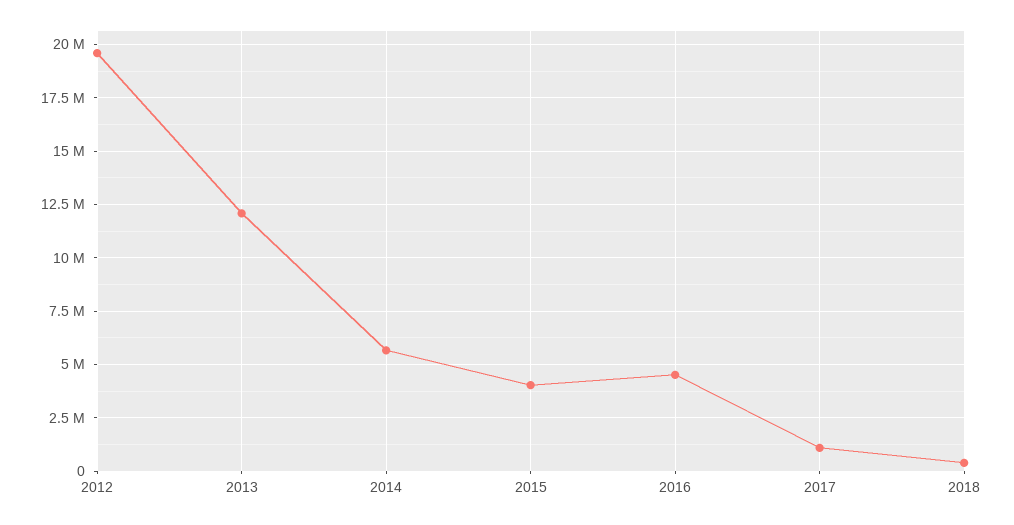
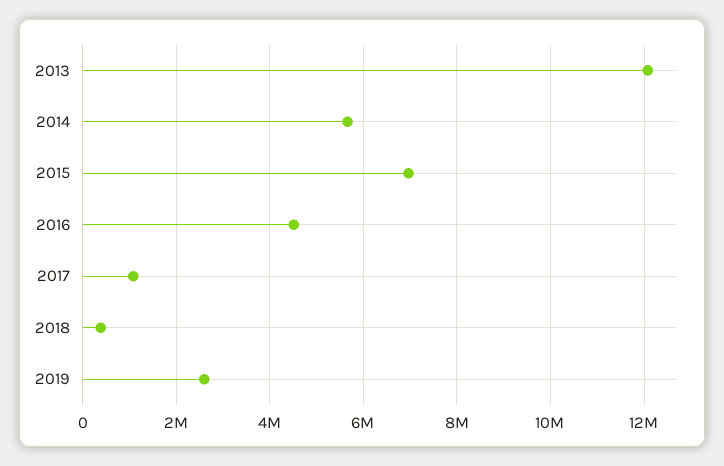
2012: 19500000 -> none
2015: 4000000 -> 7000000
2019: none -> 2600000

